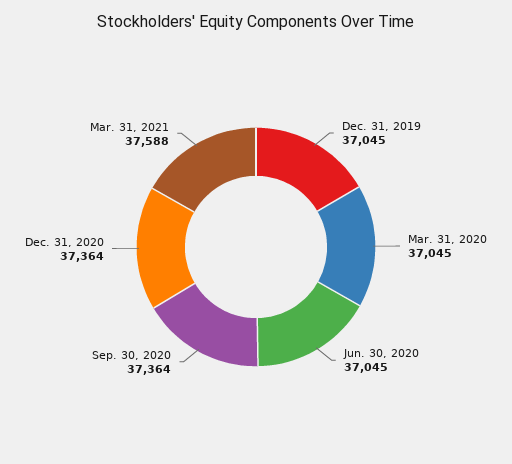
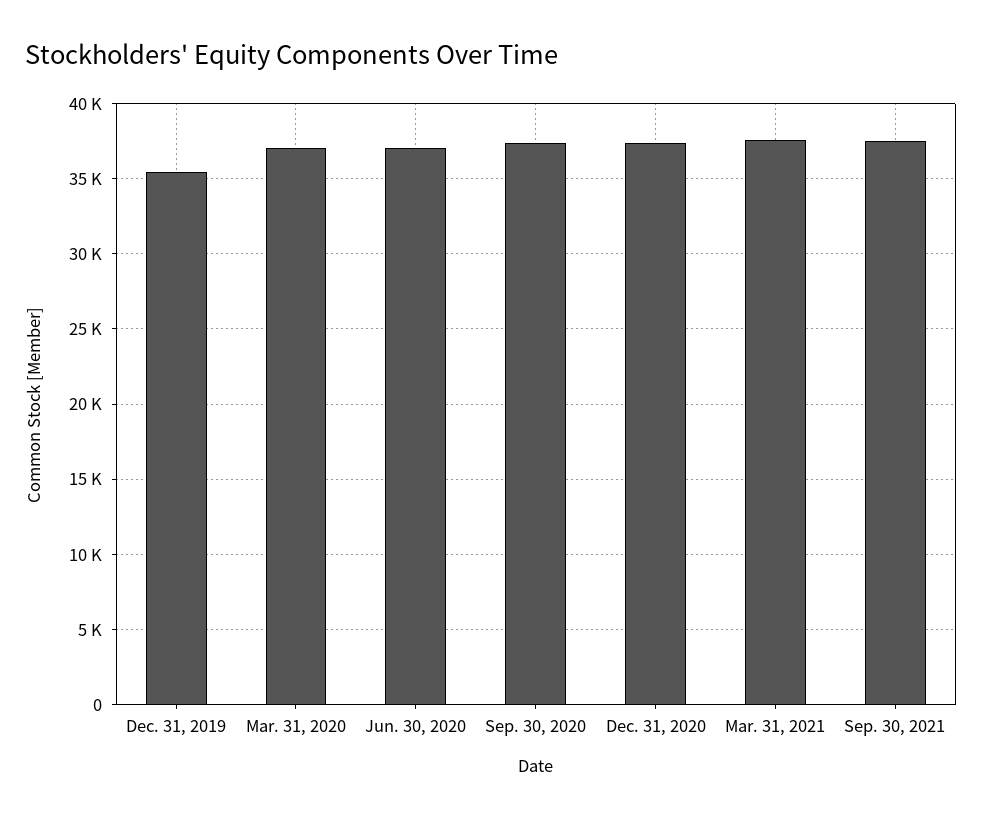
Dec. 31, 2019: 37045 -> 35500
Sep. 30, 2021: none -> 37500

